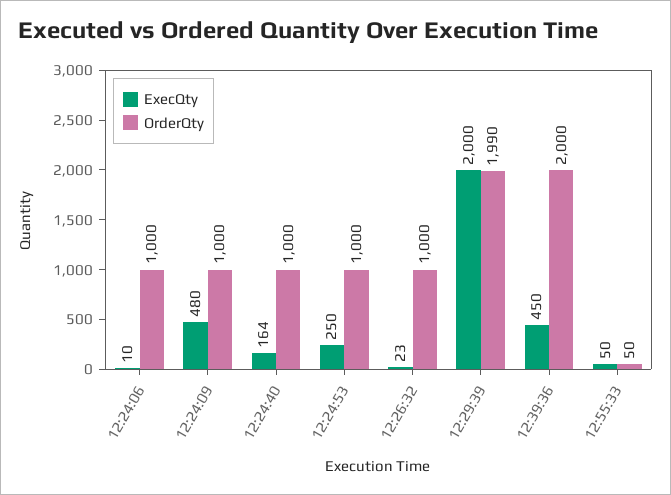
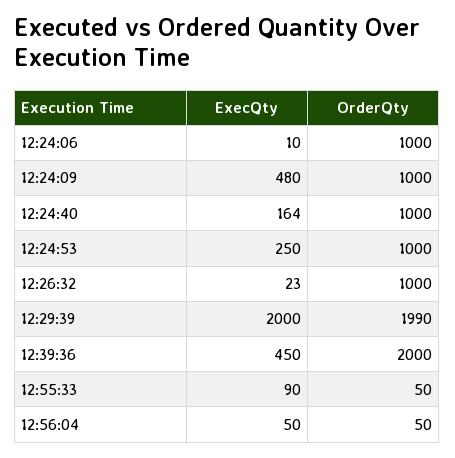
ExecQty, 12:55:33: 50 -> 90
ExecQty, 12:56:04: none -> 50
OrderQty, 12:56:04: none -> 50

